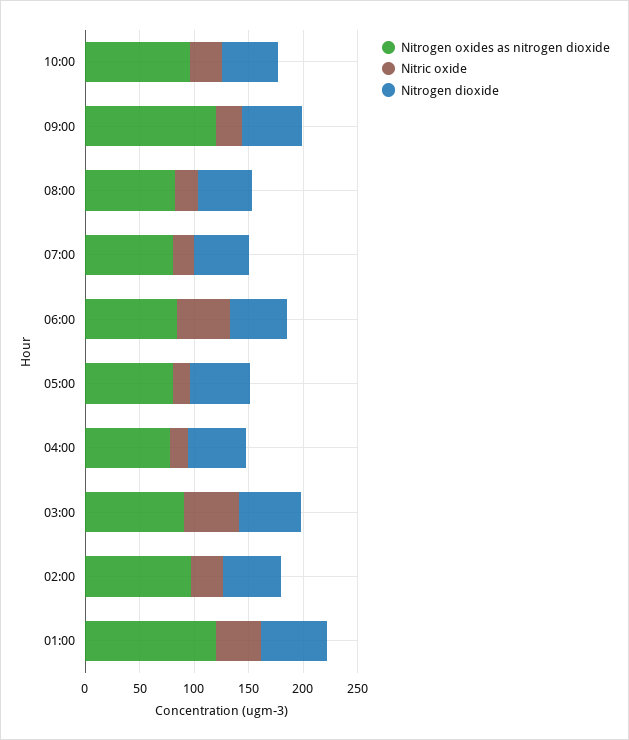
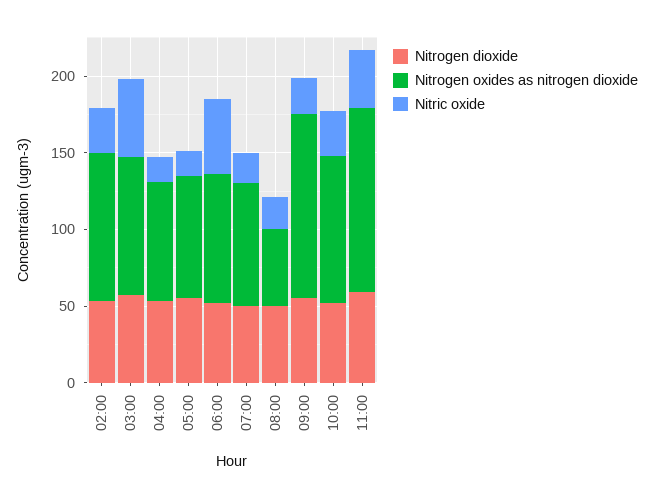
Nitrogen oxides as nitrogen dioxide, 08:00: 80 -> 50
Nitrogen oxides as nitrogen dioxide, 01:00: 120 -> none
Nitric oxide, 01:00: 40 -> none
Nitrogen dioxide, 01:00: 60 -> none
Nitrogen dioxide, 11:00: none -> 60
Nitrogen oxides as nitrogen dioxide, 11:00: none -> 120
Nitric oxide, 11:00: none -> 40

